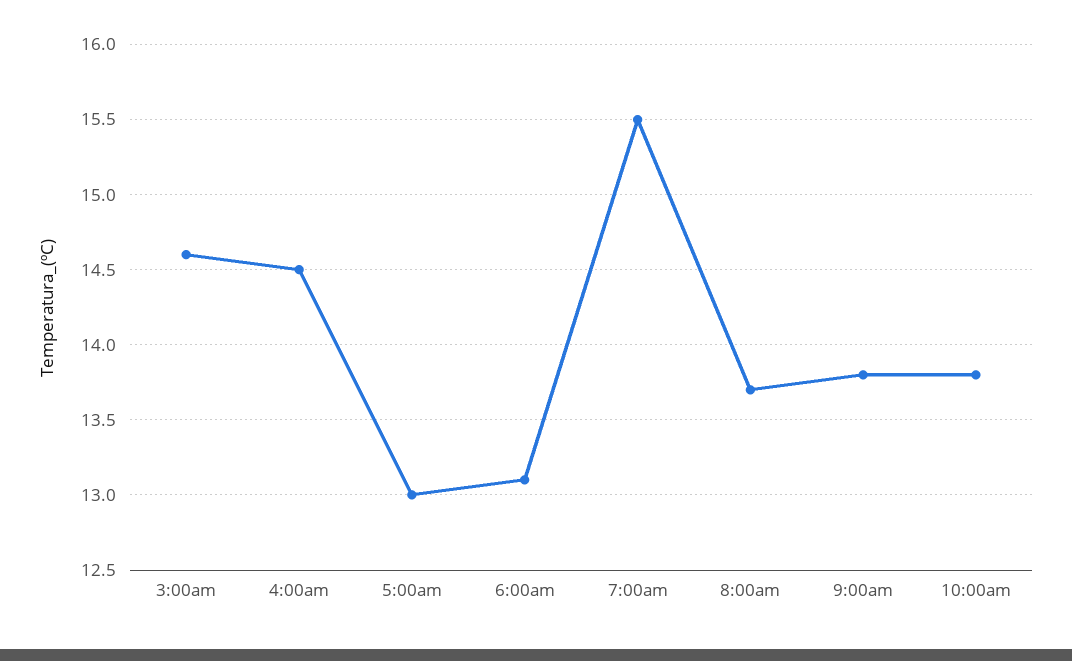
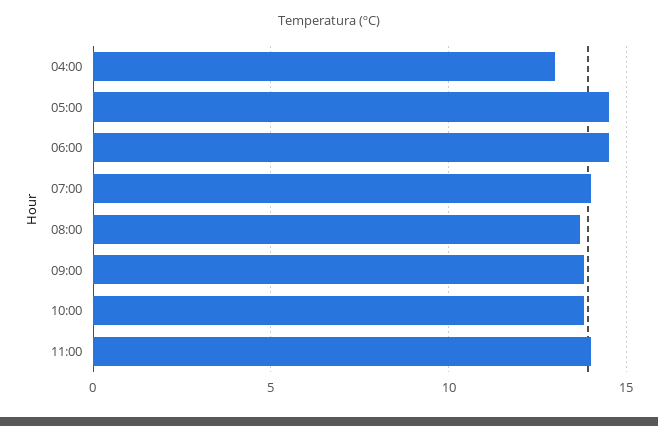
3:00am: 14.6 -> none
4:00am: 14.5 -> 13
5:00am: 13 -> 14.5
6:00am: 13.1 -> 14.5
7:00am: 15.5 -> 14
11:00: none -> 14

